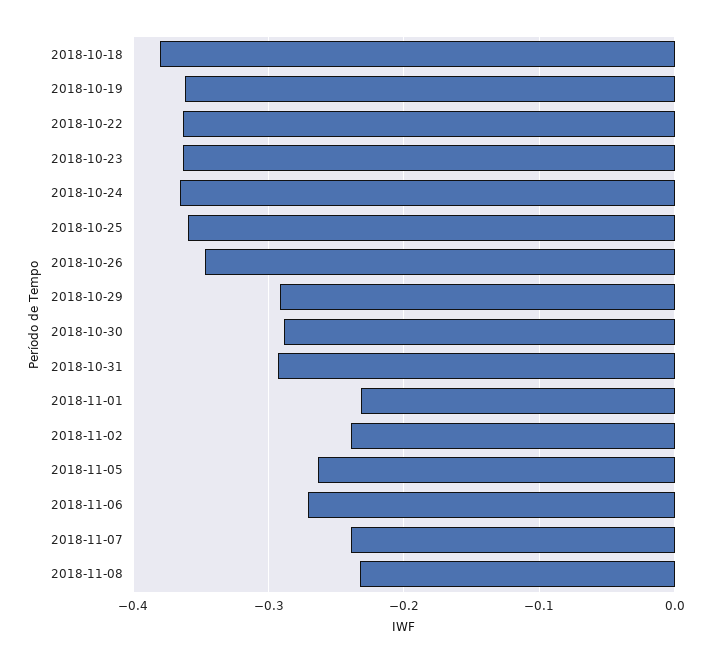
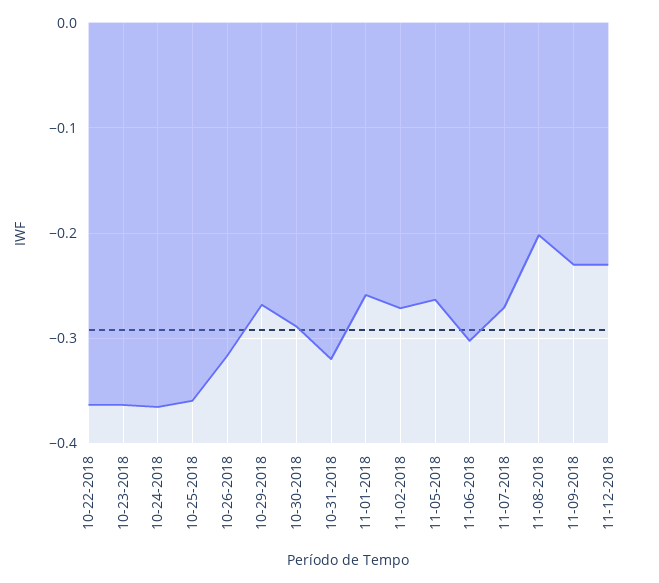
2018-10-18: -0.38 -> none
2018-10-19: -0.36 -> none
2018-10-26: -0.35 -> -0.32
2018-10-29: -0.29 -> -0.27
2018-10-31: -0.29 -> -0.32
2018-11-01: -0.23 -> -0.26
2018-11-02: -0.24 -> -0.27
2018-11-06: -0.27 -> -0.3
2018-11-07: -0.24 -> -0.27
2018-11-08: -0.23 -> -0.2
11-09-2018: none -> -0.23
11-12-2018: none -> -0.23

